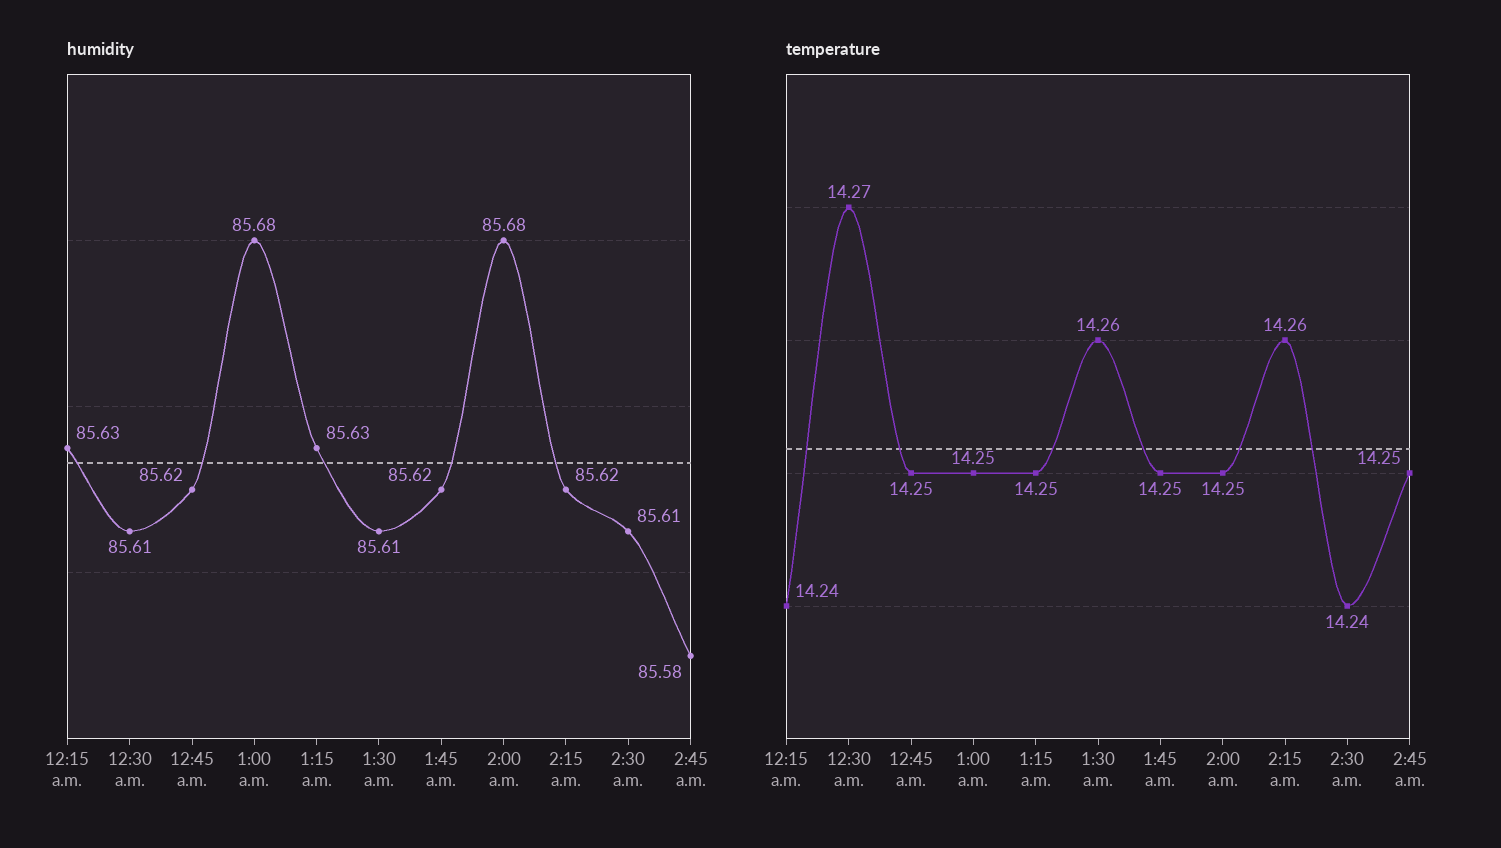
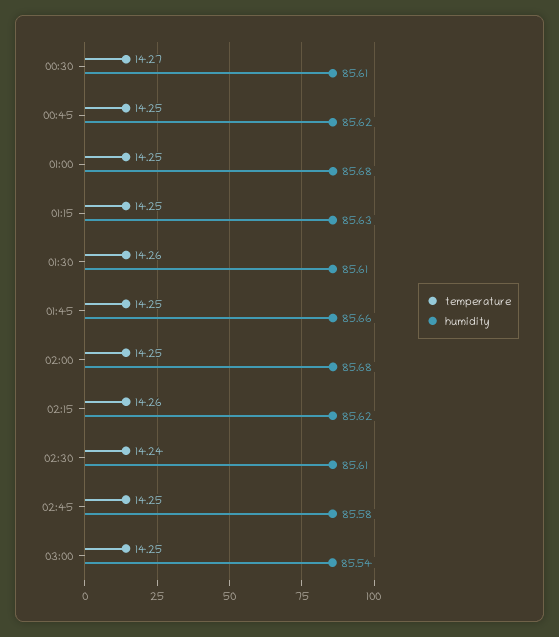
humidity, 12:15 a.m.: 85.63 -> none
humidity, 1:45 a.m.: 85.62 -> 85.66
temperature, 12:15 a.m.: 14.24 -> none
temperature, 03:00: none -> 14.25
humidity, 03:00: none -> 85.54

